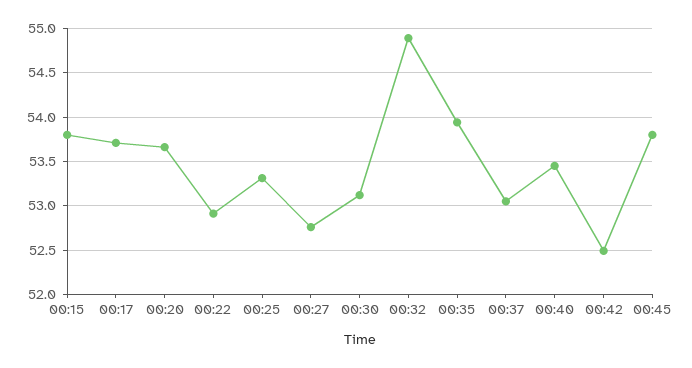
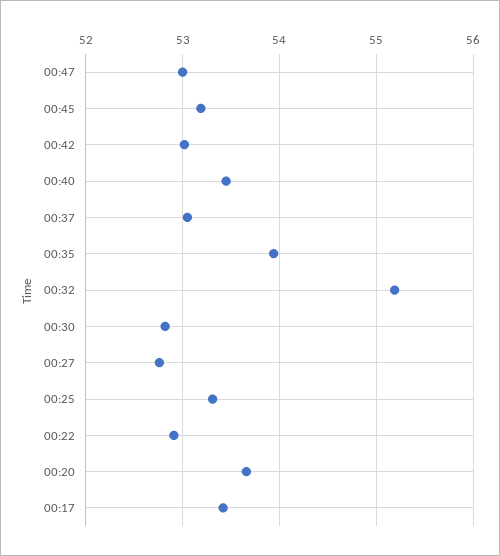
00:15: 53.8 -> none
00:17: 53.7 -> 53.4
00:30: 53.1 -> 52.8
00:32: 54.9 -> 55.2
00:42: 52.5 -> 53
00:45: 53.8 -> 53.2
00:47: none -> 53

